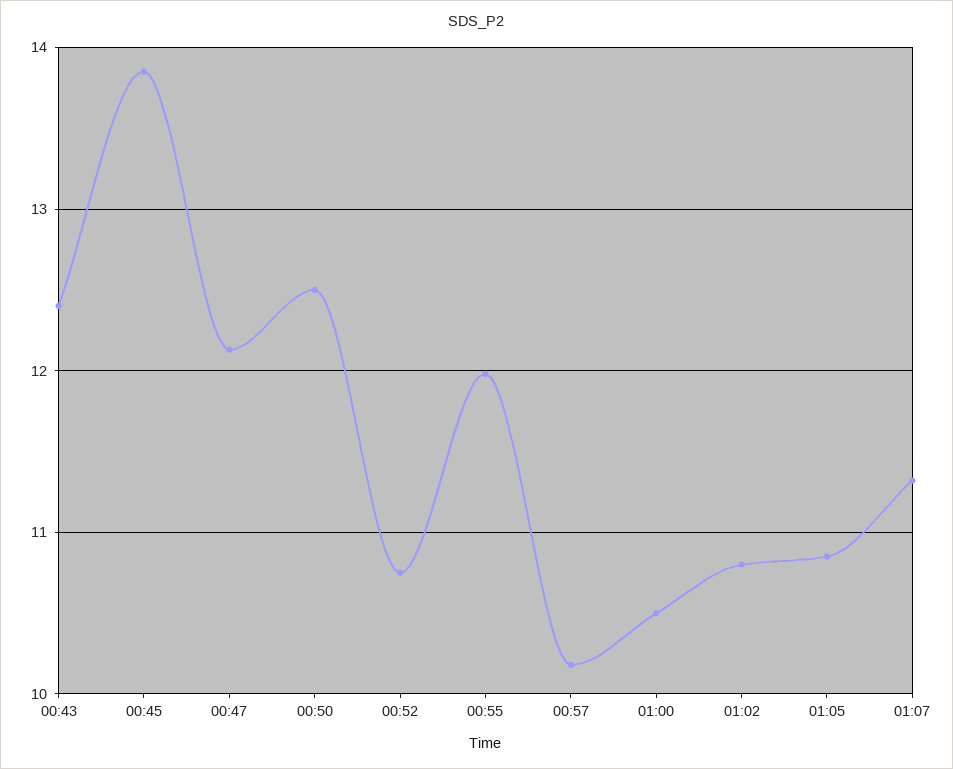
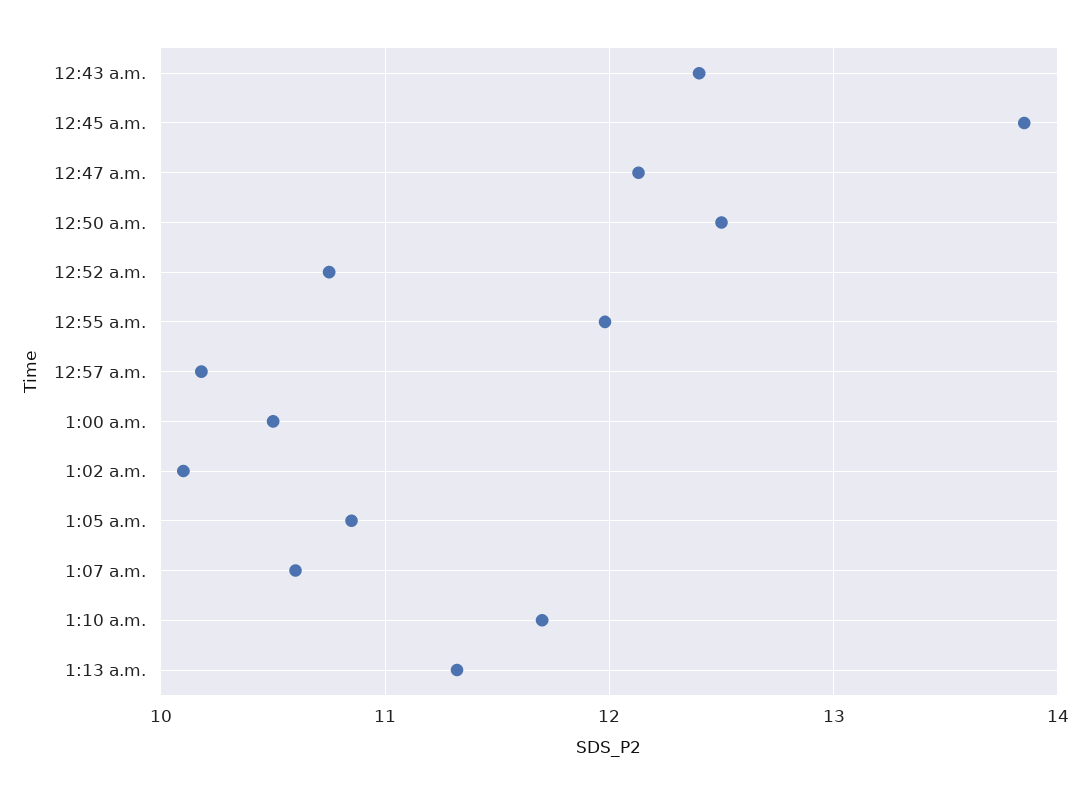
01:02: 10.8 -> 10.1
01:07: 11.3 -> 10.6
1:10 a.m.: none -> 11.7
1:13 a.m.: none -> 11.3

